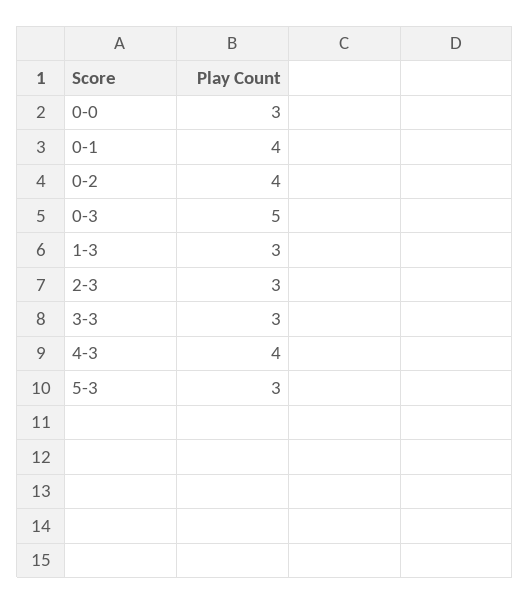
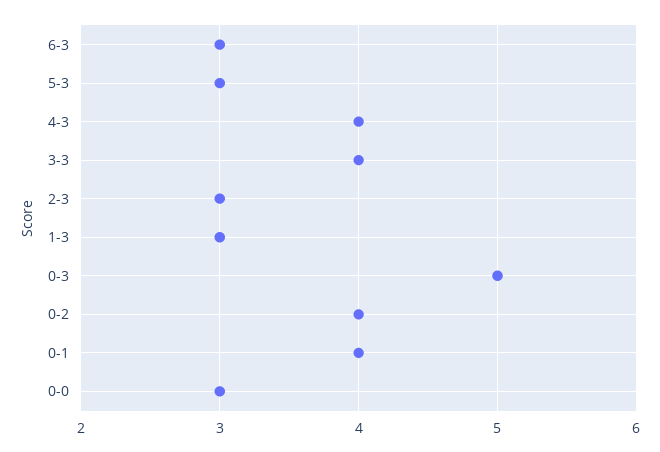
3-3: 3 -> 4
6-3: none -> 3

